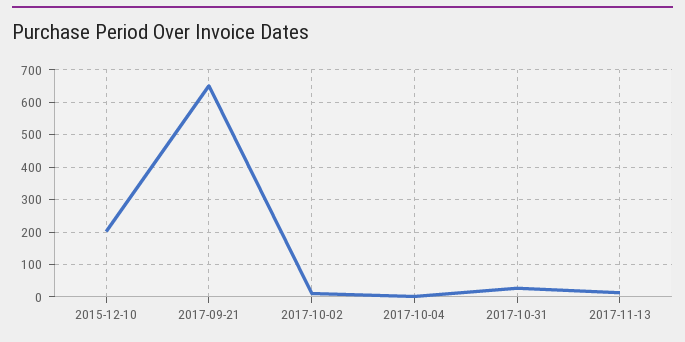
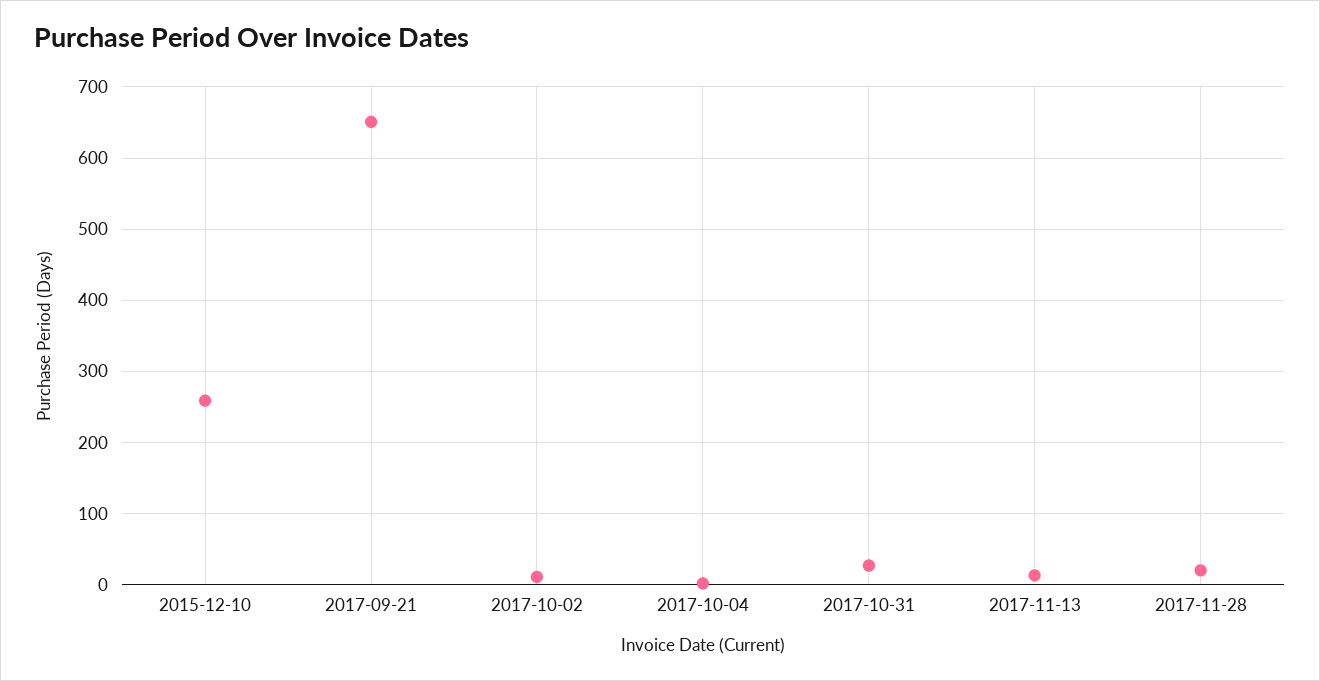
2015-12-10: 200 -> 260
2017-11-28: none -> 20

